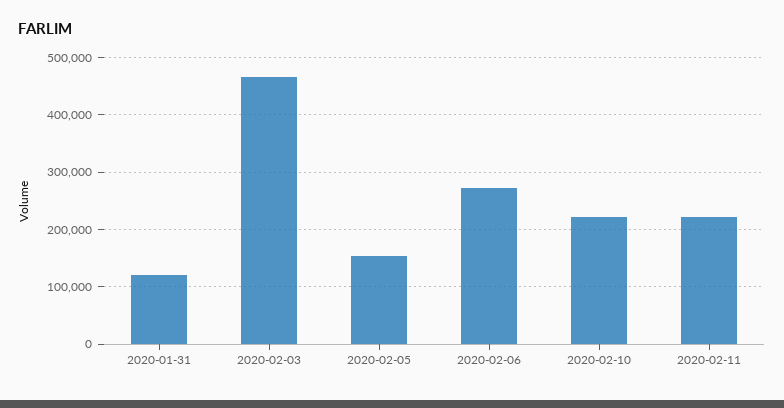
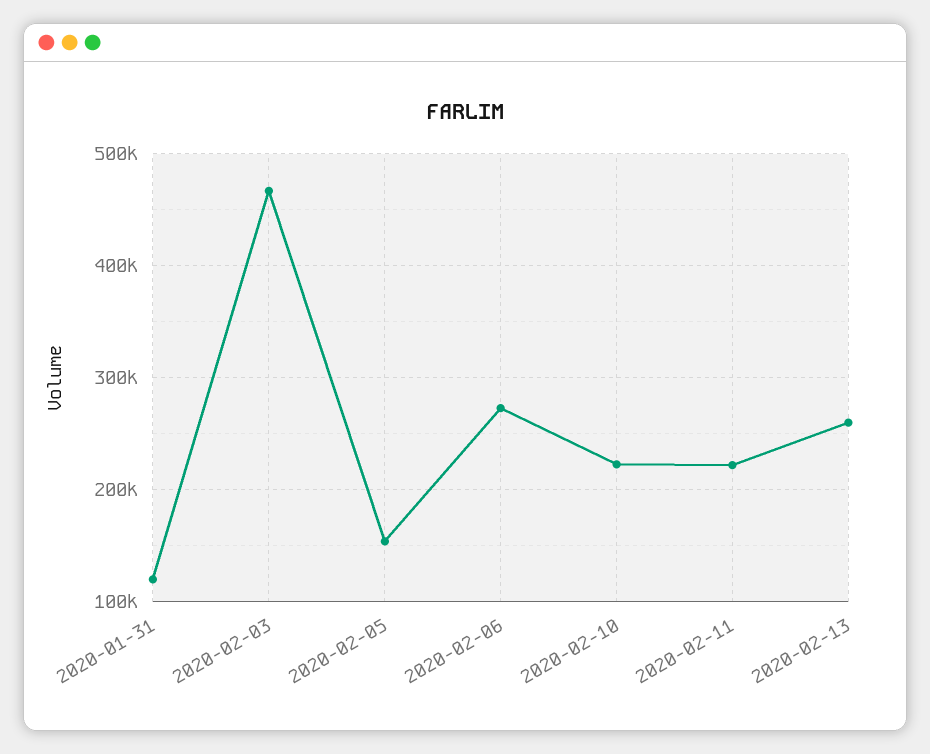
2020-02-13: none -> 260000

